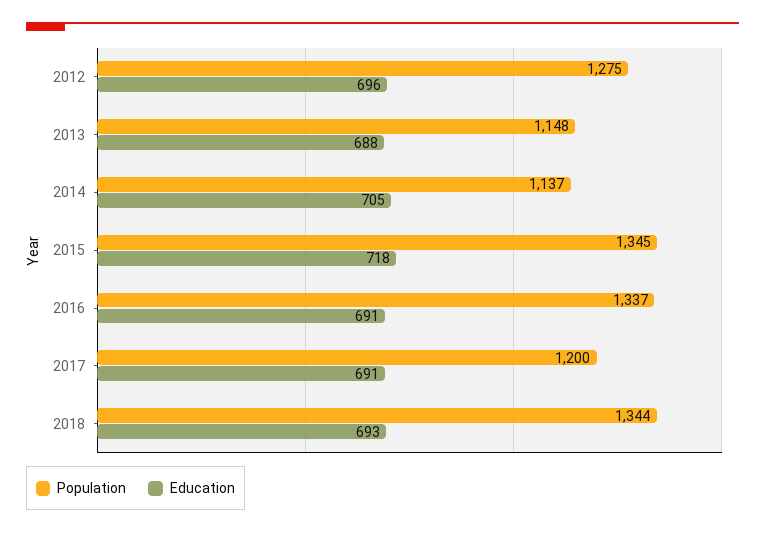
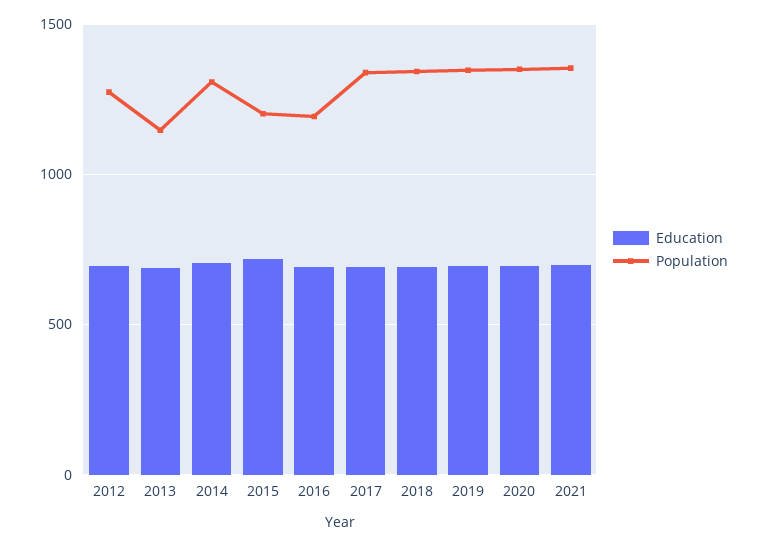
Population, 2014: 1137 -> 1300
Population, 2015: 1345 -> 1200
Population, 2016: 1337 -> 1200
Population, 2017: 1200 -> 1350
Education, 2019: none -> 700
Population, 2019: none -> 1350
Education, 2020: none -> 700
Population, 2020: none -> 1350
Education, 2021: none -> 700
Population, 2021: none -> 1350

